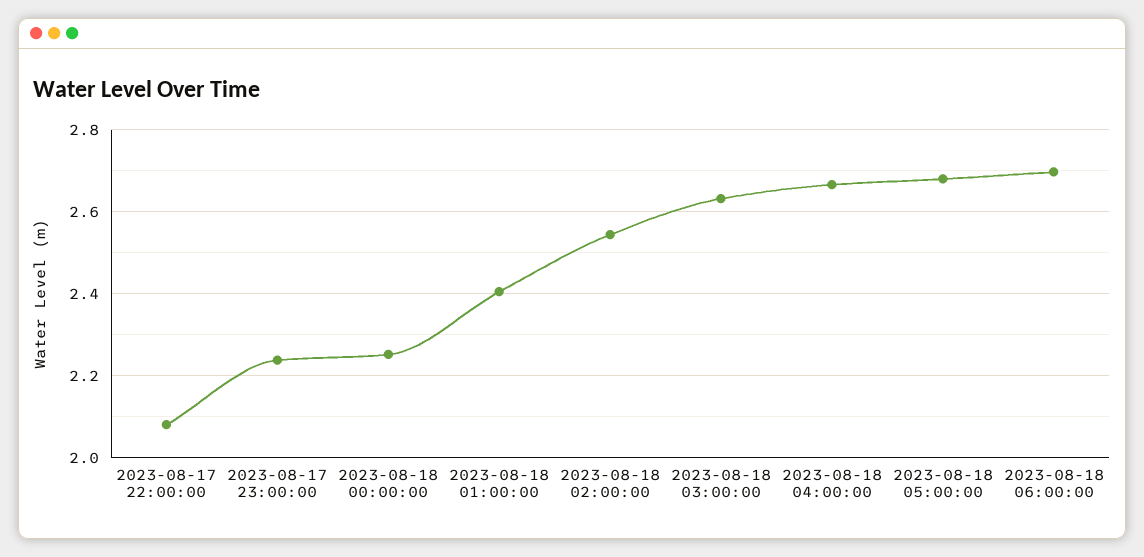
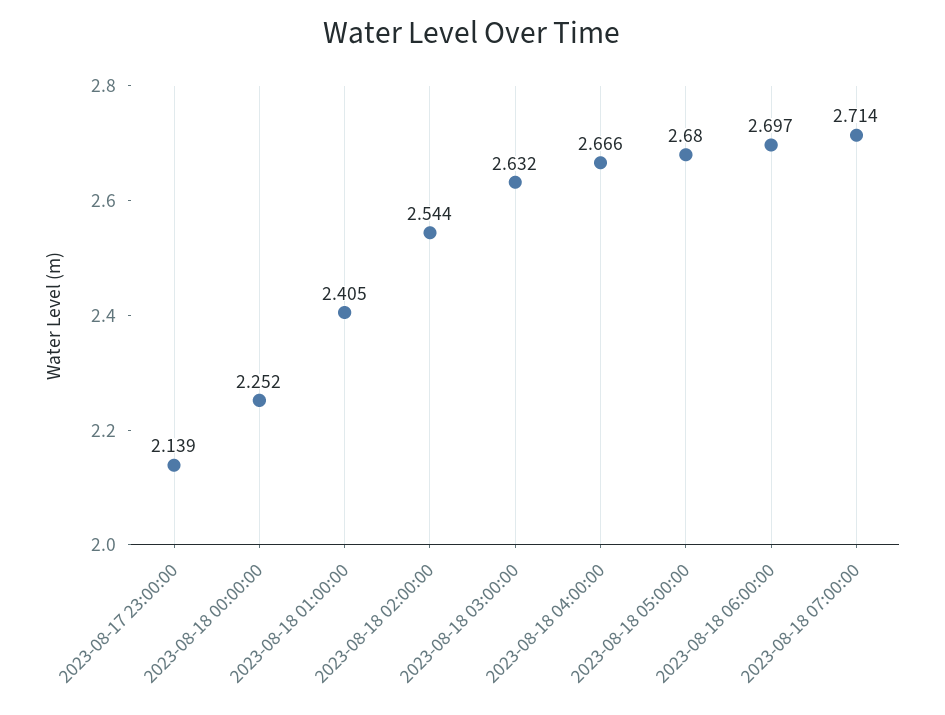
2023-08-17 22:00:00: 2.08 -> none
2023-08-17 23:00:00: 2.24 -> 2.139
2023-08-18 07:00:00: none -> 2.714

